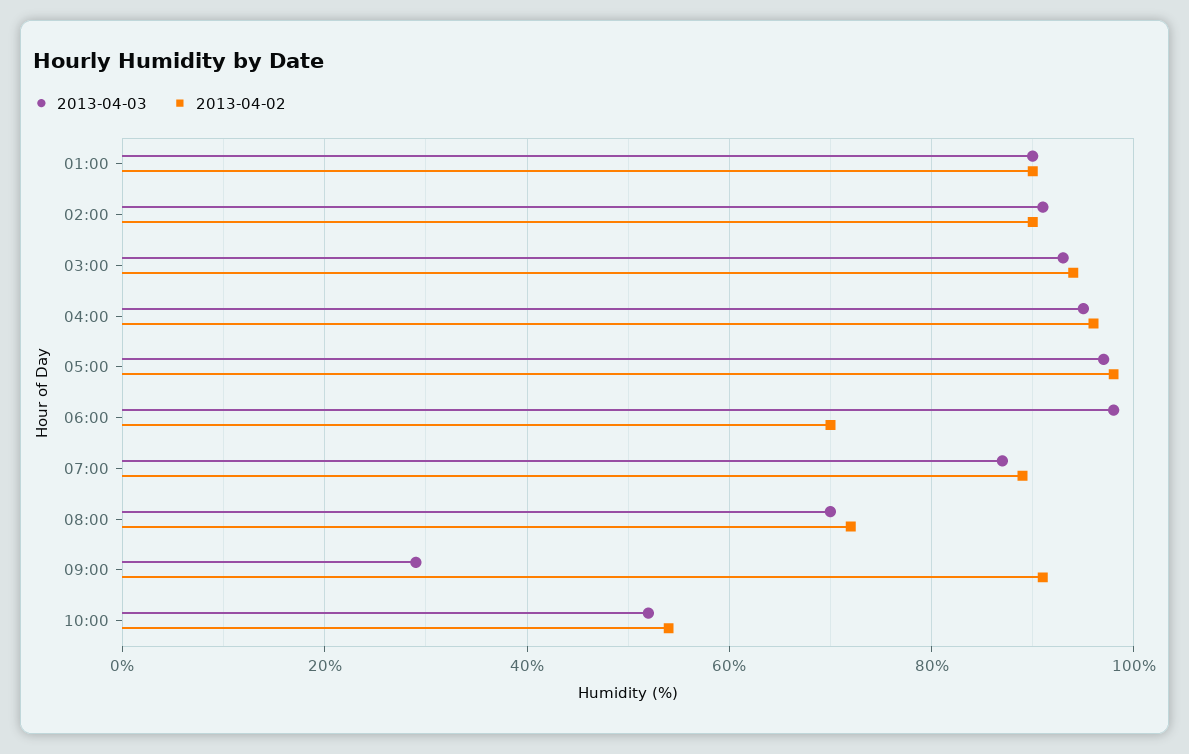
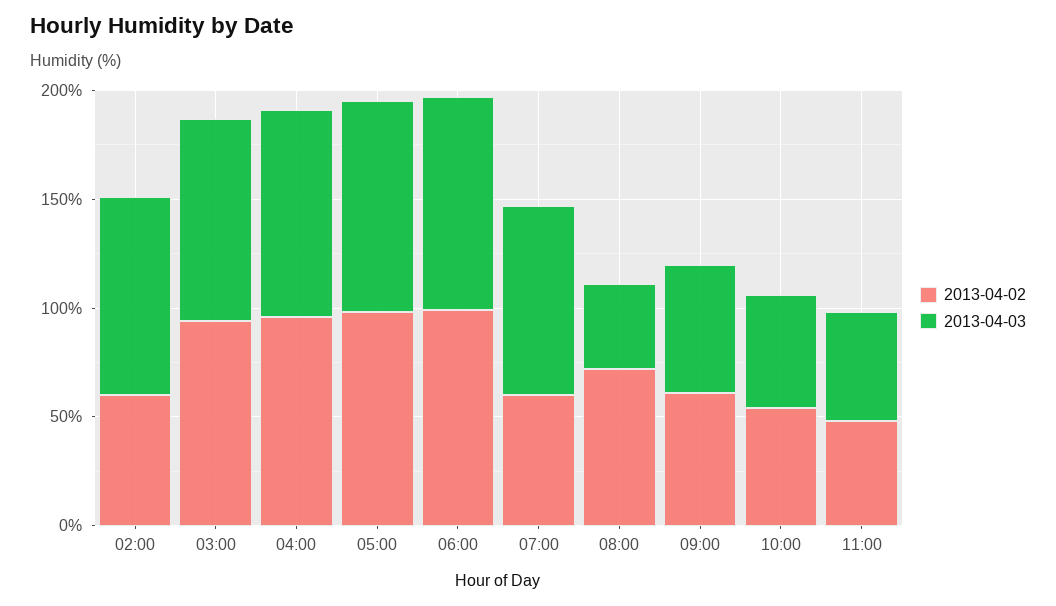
2013-04-03, 01:00: 90 -> none
2013-04-02, 01:00: 90 -> none
2013-04-02, 02:00: 90 -> 60
2013-04-02, 06:00: 70 -> 100
2013-04-02, 07:00: 90 -> 60
2013-04-03, 08:00: 70 -> 40
2013-04-03, 09:00: 30 -> 60
2013-04-02, 09:00: 90 -> 60
2013-04-02, 11:00: none -> 50
2013-04-03, 11:00: none -> 50

